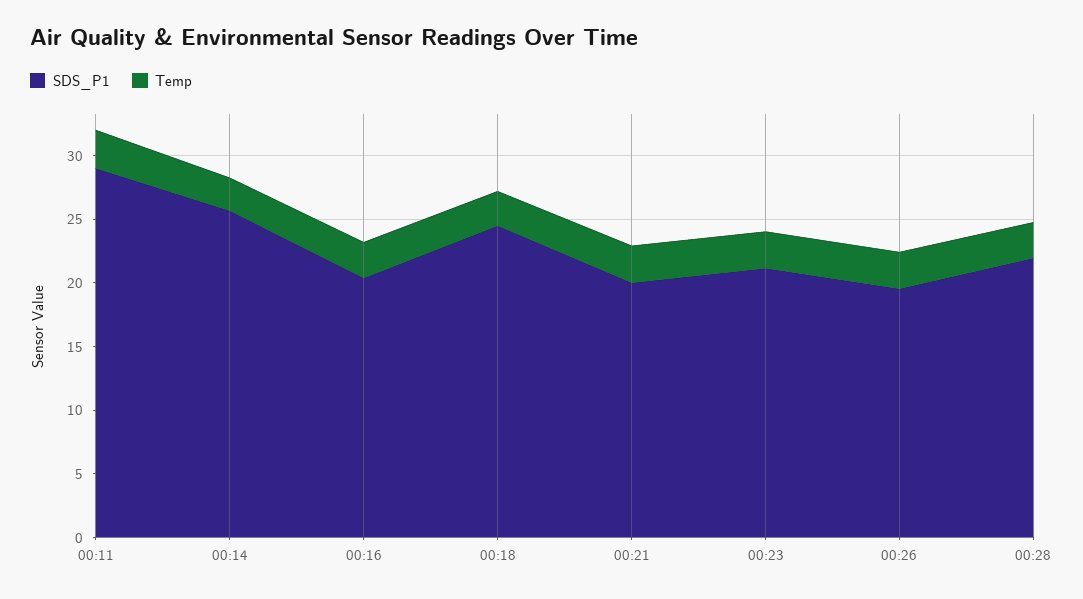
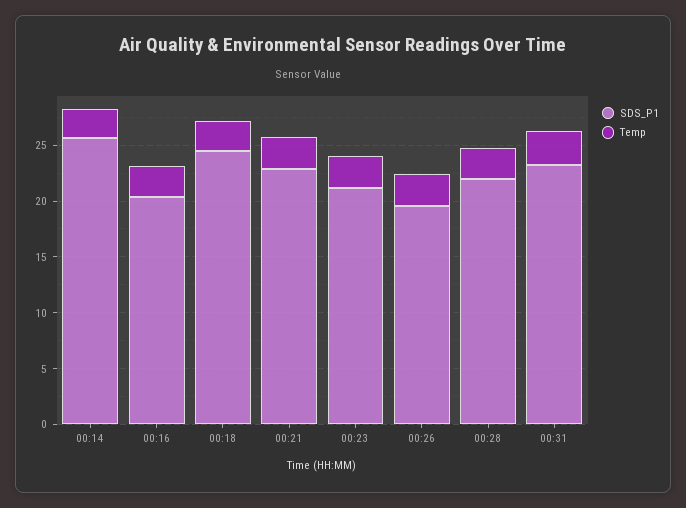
SDS_P1, 00:11: 29 -> none
Temp, 00:11: 3 -> none
SDS_P1, 00:21: 20 -> 23
SDS_P1, 00:31: none -> 23
Temp, 00:31: none -> 3

